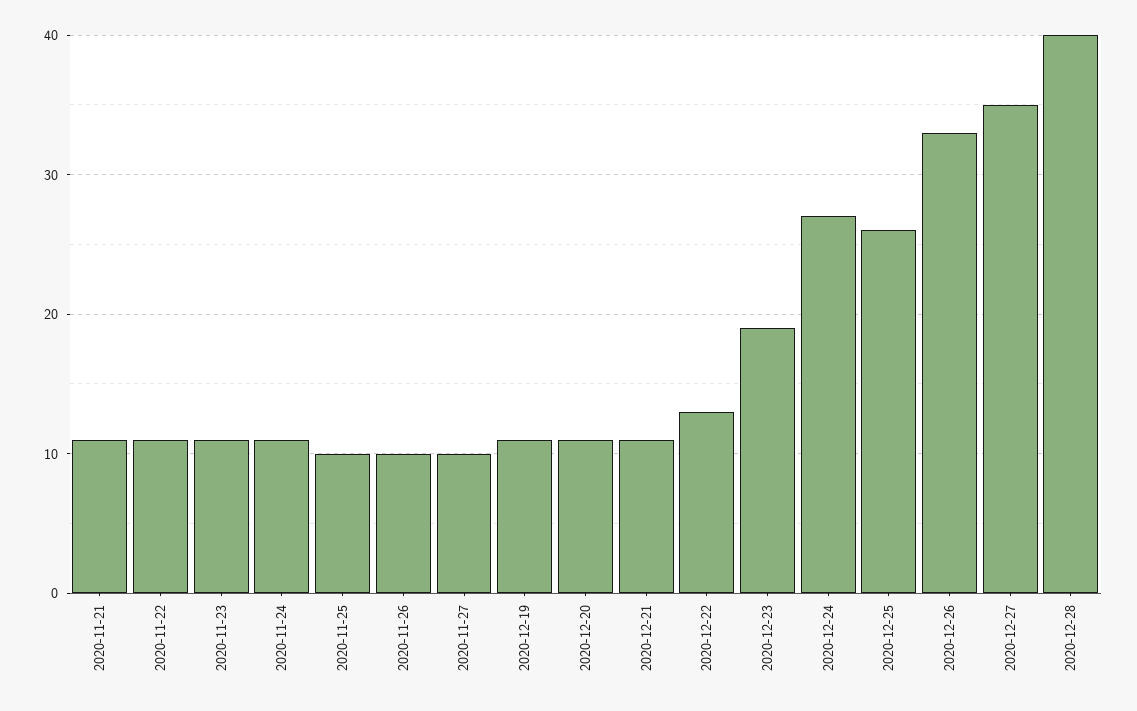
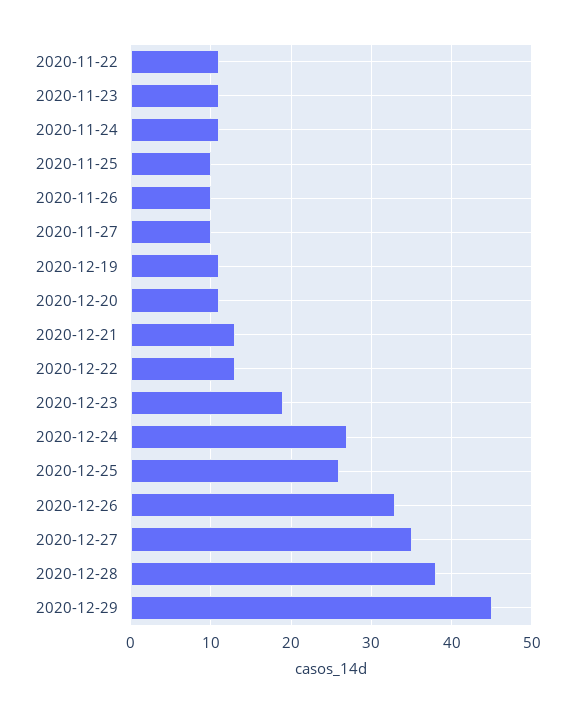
2020-11-21: 11 -> none
2020-12-21: 11 -> 13
2020-12-28: 40 -> 38
2020-12-29: none -> 45

